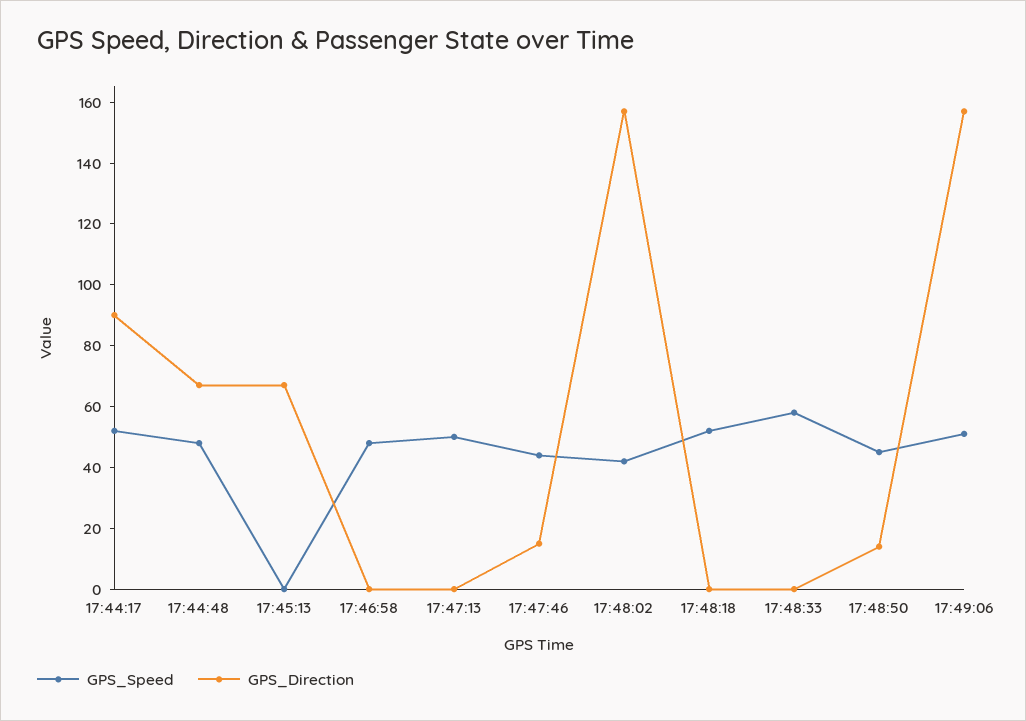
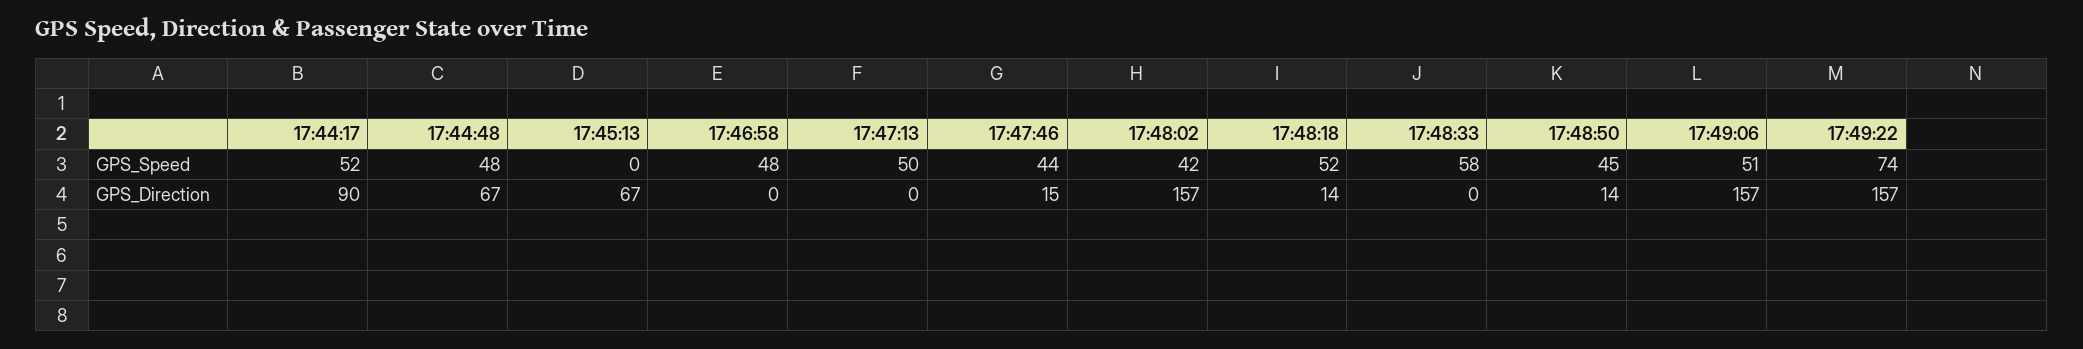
GPS_Direction, 17:48:18: 0 -> 14
GPS_Speed, 17:49:22: none -> 74
GPS_Direction, 17:49:22: none -> 157

